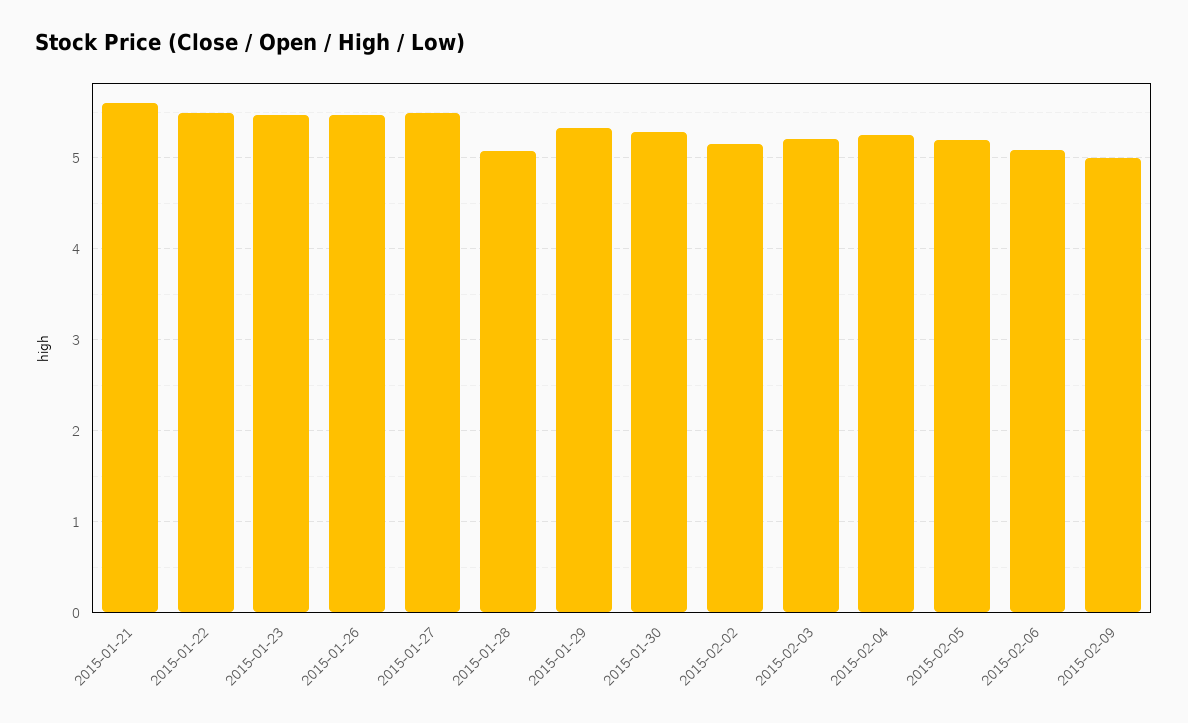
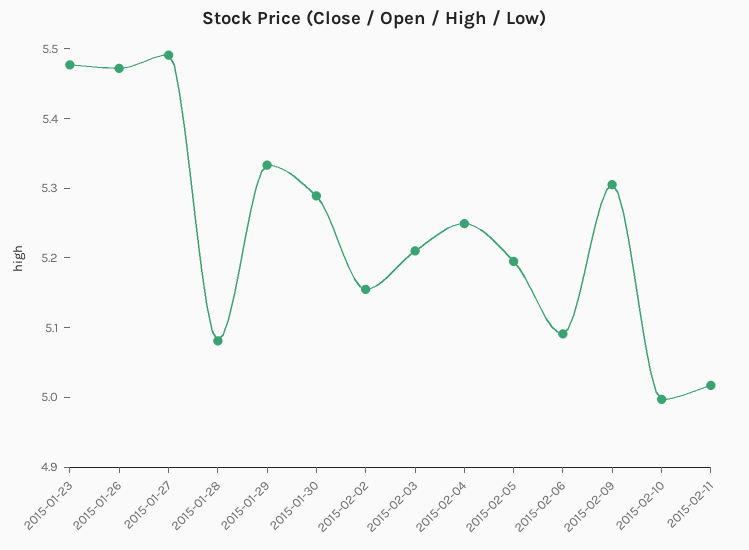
2015-01-21: 5.6 -> none
2015-01-22: 5.5 -> none
2015-02-09: 5 -> 5.3
2015-02-10: none -> 5
2015-02-11: none -> 5.02

